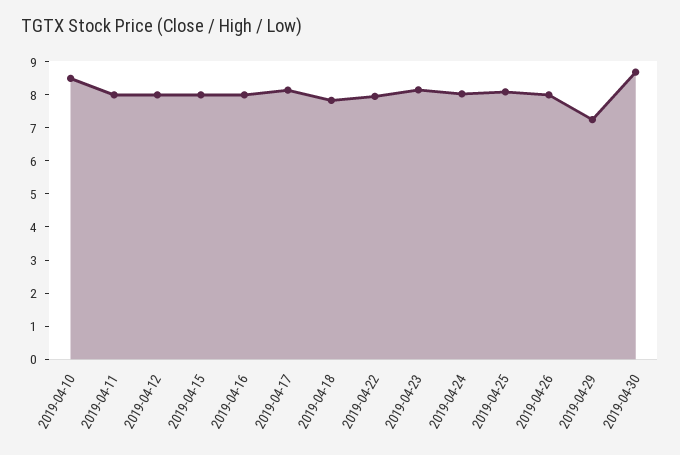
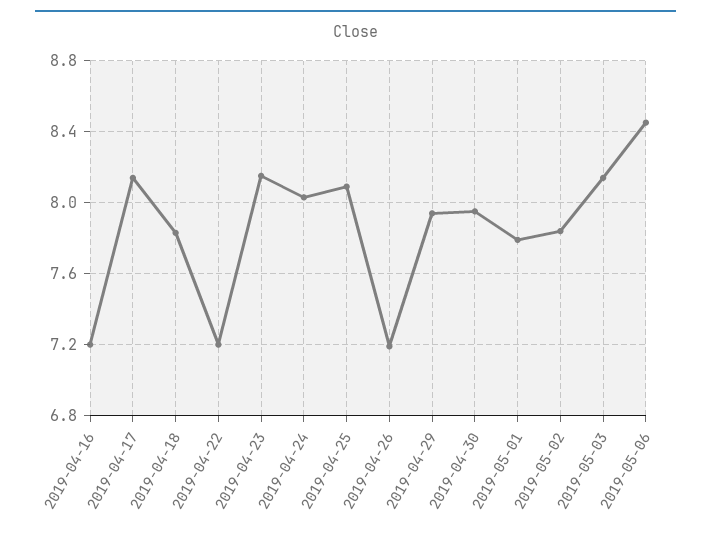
2019-04-10: 8.5 -> none
2019-04-11: 8 -> none
2019-04-12: 8 -> none
2019-04-15: 8 -> none
2019-04-16: 8 -> 7.2
2019-04-22: 8 -> 7.2
2019-04-26: 8 -> 7.2
2019-04-29: 7.25 -> 7.95
2019-04-30: 8.75 -> 7.95
2019-05-01: none -> 7.8
2019-05-02: none -> 7.85
2019-05-03: none -> 8.15
2019-05-06: none -> 8.45

